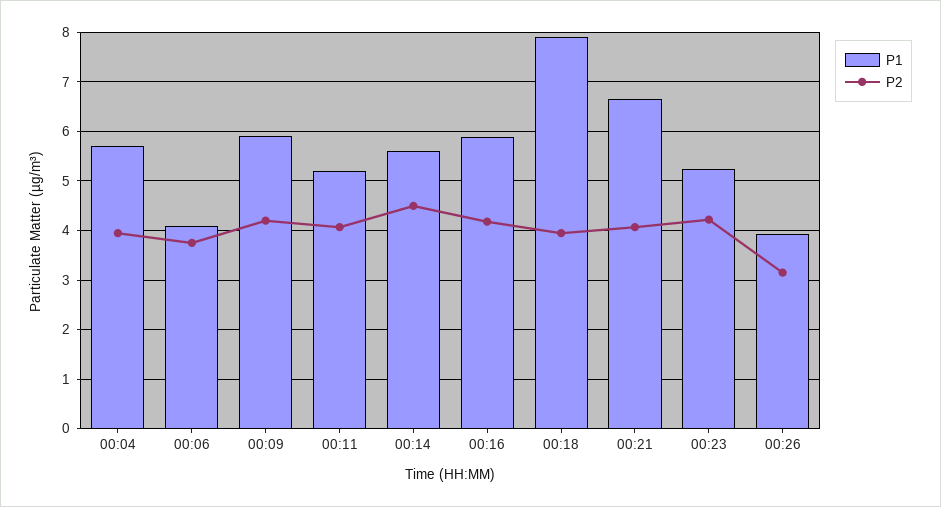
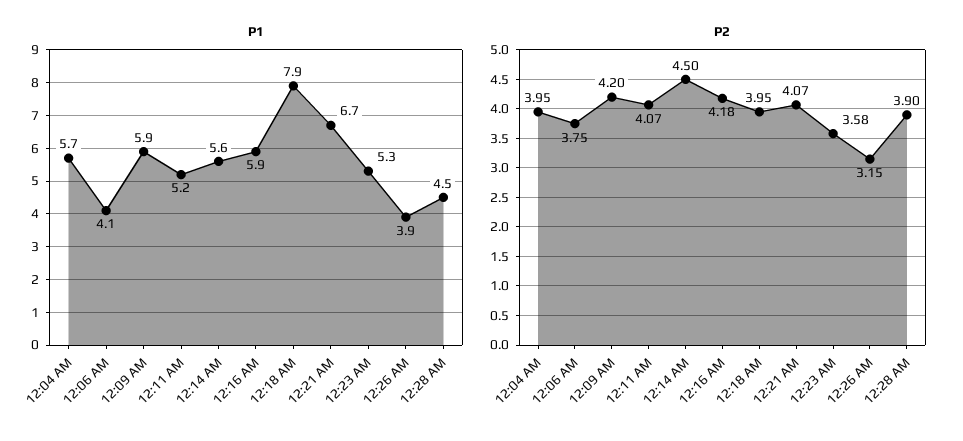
P2, 00:23: 4.2 -> 3.58
P1, 12:28 AM: none -> 4.5
P2, 12:28 AM: none -> 3.9

